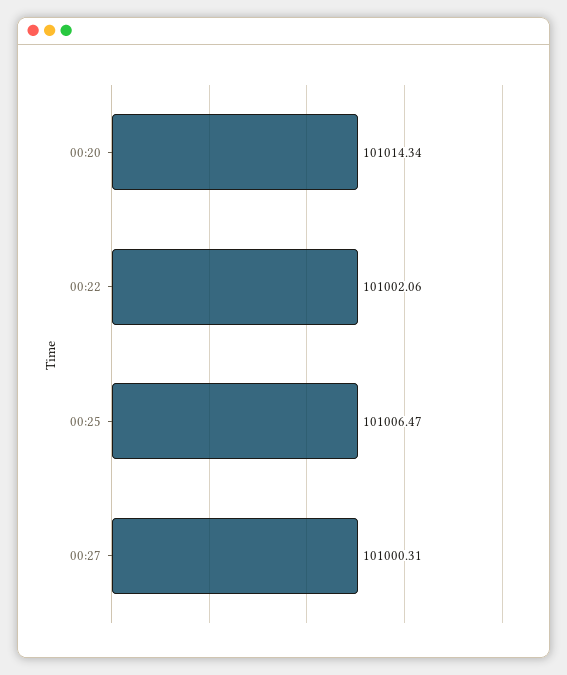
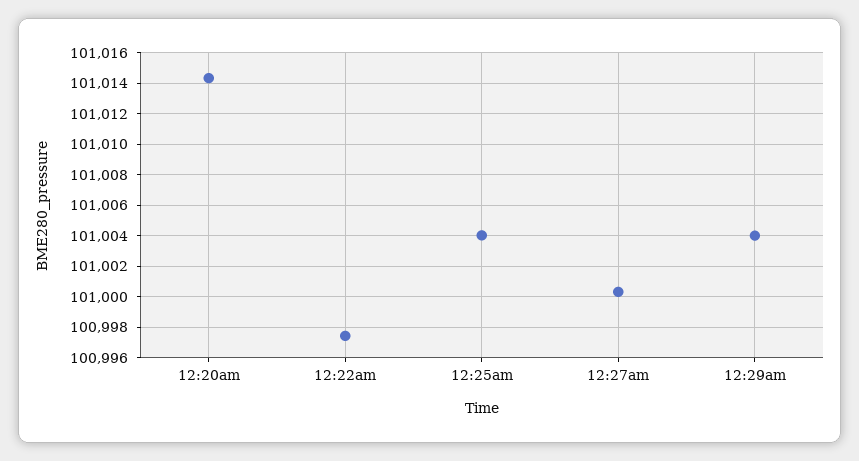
00:22: 101002.06 -> 100997.5
00:25: 101006.47 -> 101004
12:29am: none -> 101004

